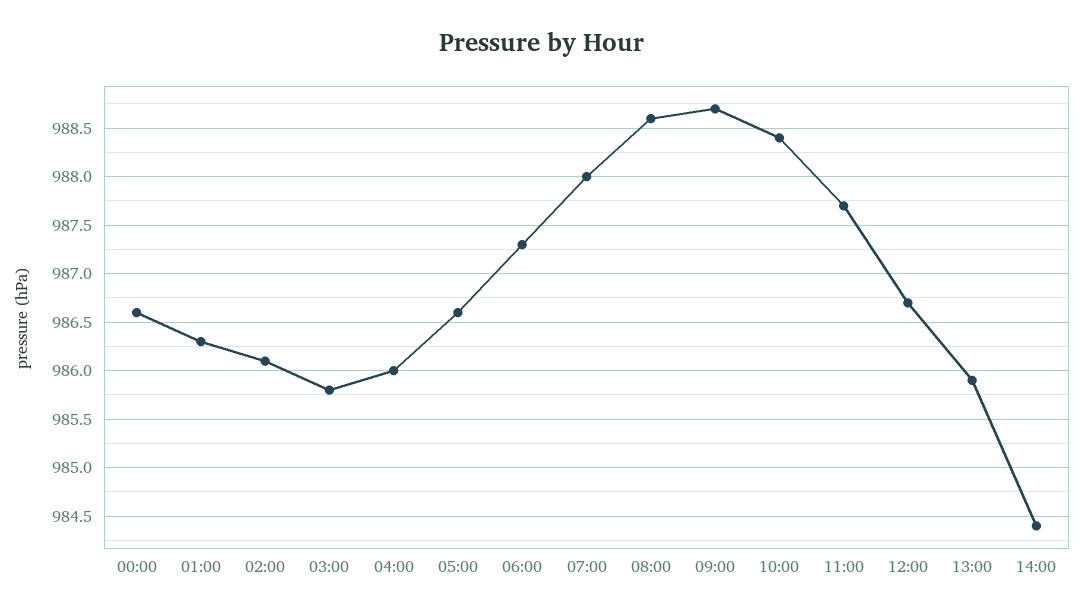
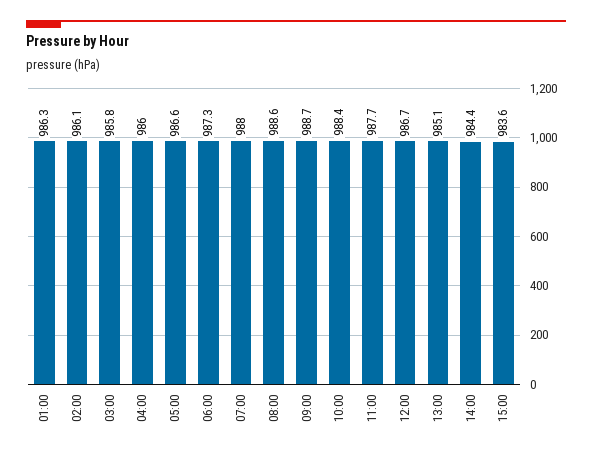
00:00: 986.6 -> none
13:00: 985.9 -> 985.1
15:00: none -> 983.6

